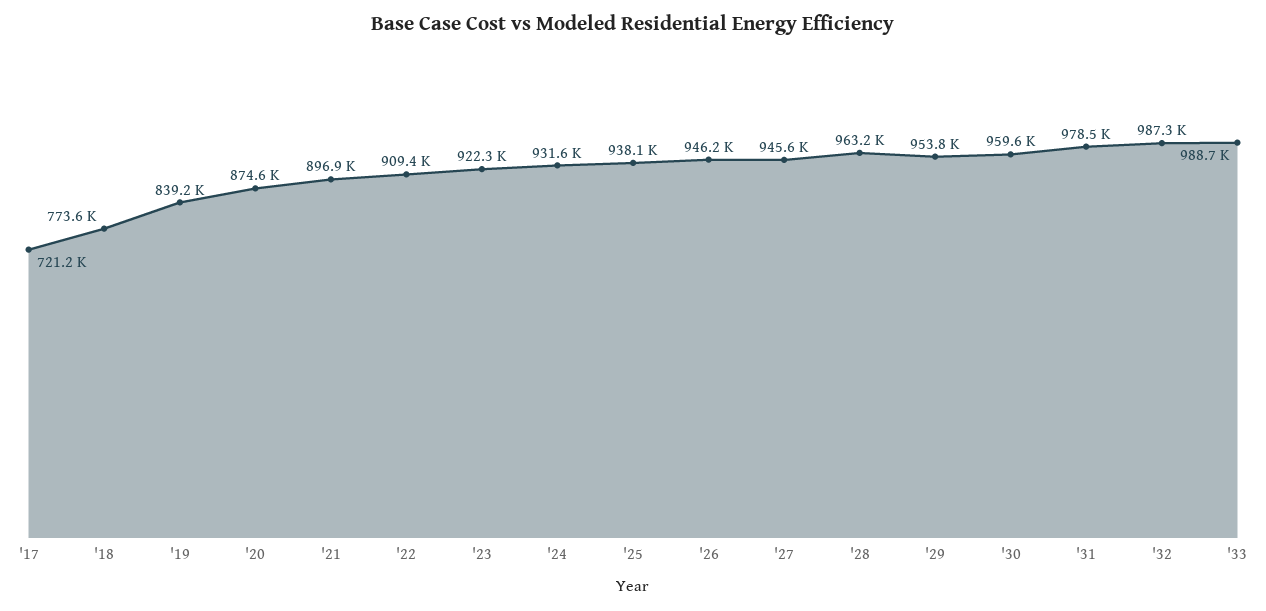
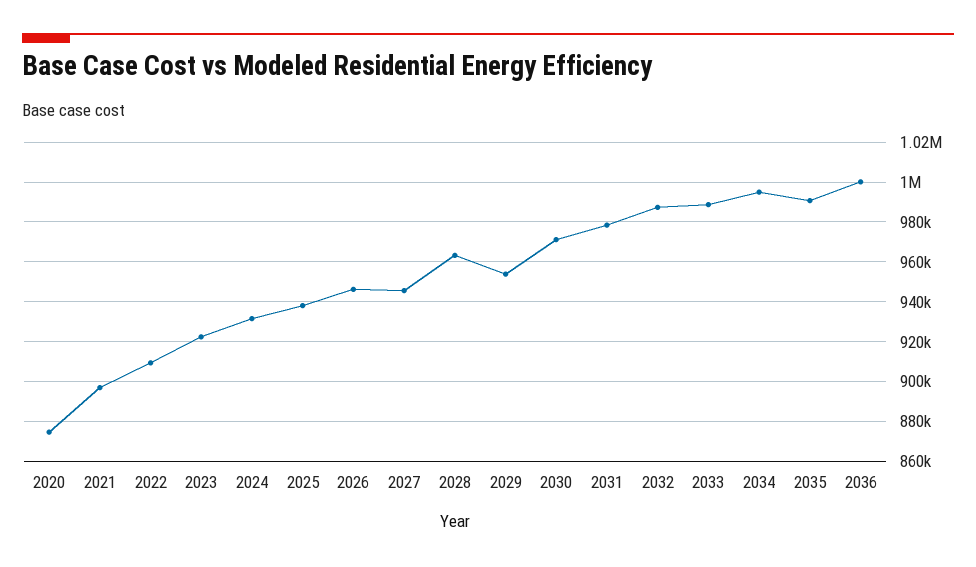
'17: 721200 -> none
'18: 773600 -> none
'19: 839200 -> none
'30: 959600 -> 970000
2034: none -> 995000
2035: none -> 990000
2036: none -> 1000000

